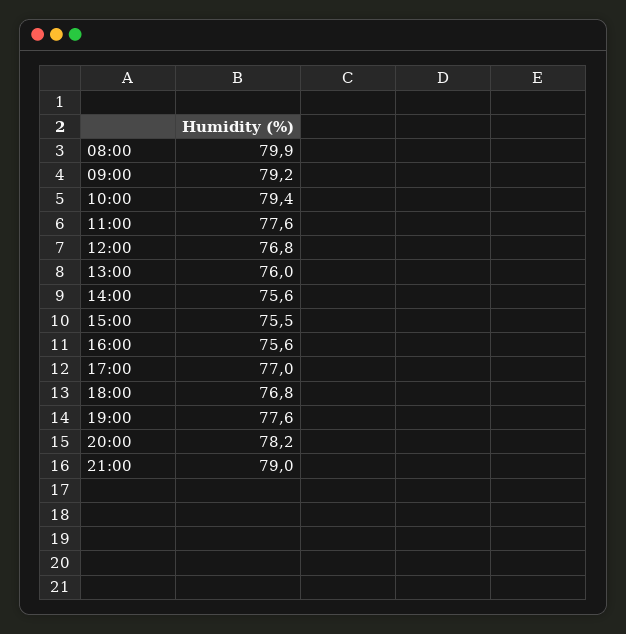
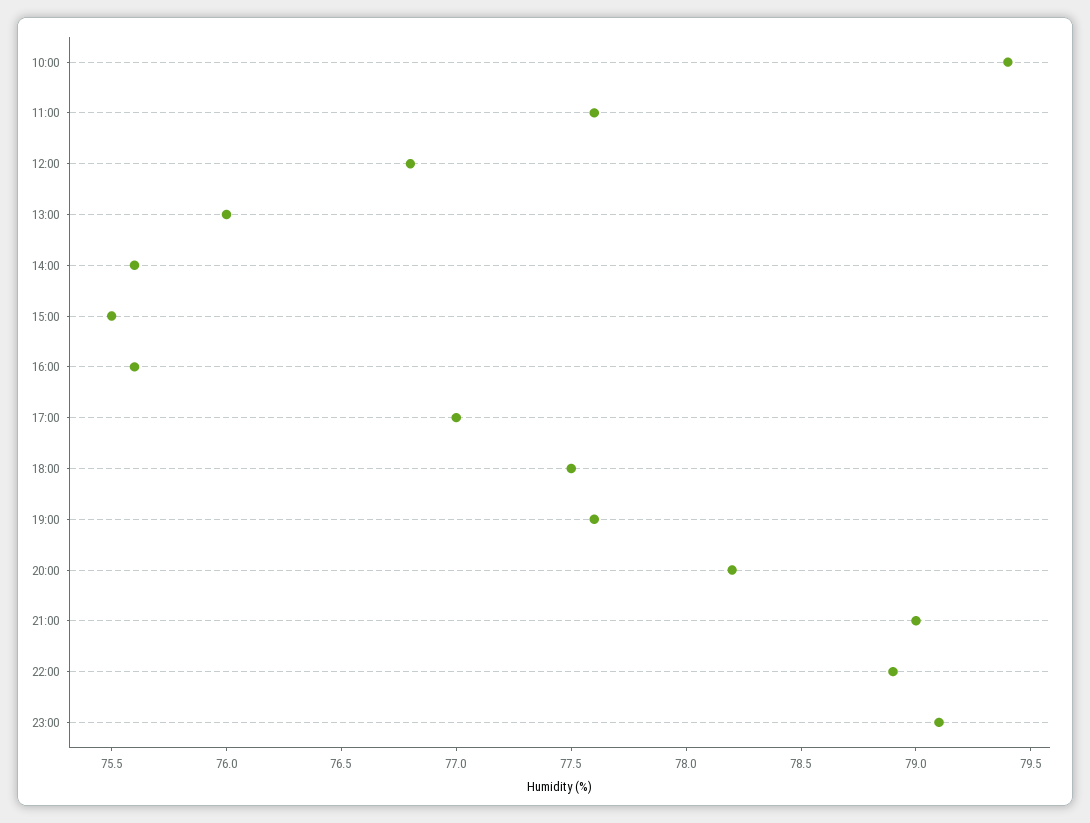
08:00: 79.9 -> none
09:00: 79.2 -> none
18:00: 76.8 -> 77.5
22:00: none -> 78.9
23:00: none -> 79.1

